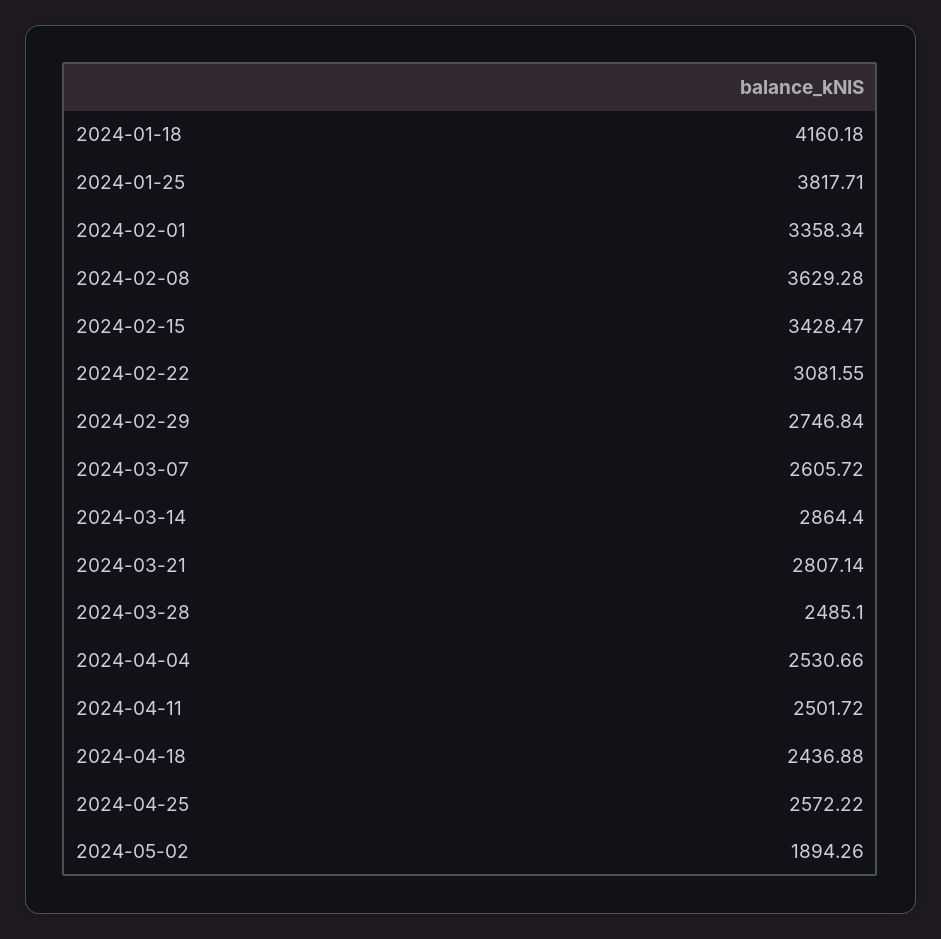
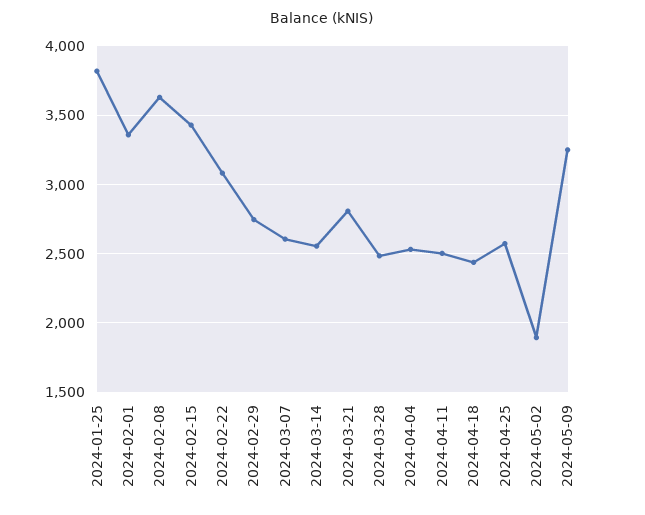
2024-01-18: 4160.18 -> none
2024-03-14: 2864.4 -> 2550
2024-05-09: none -> 3250

